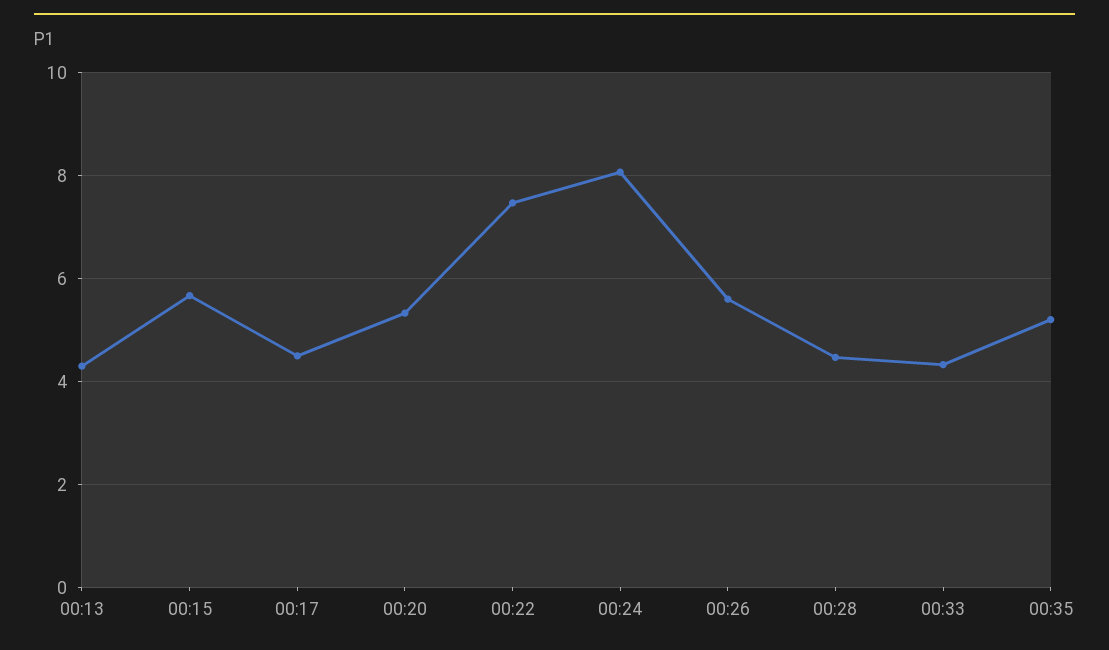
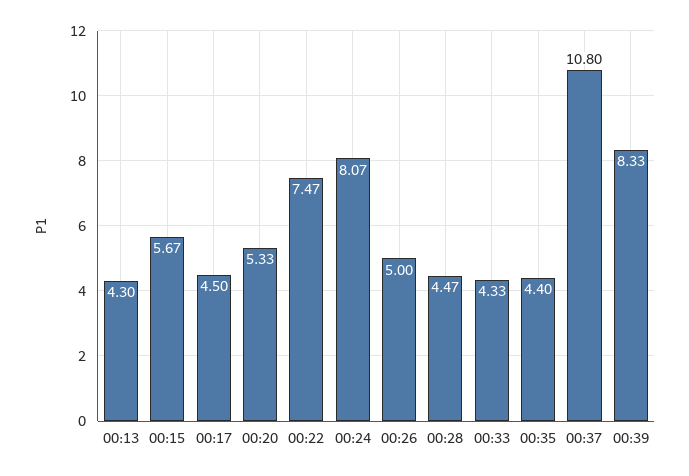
00:26: 5.6 -> 5
00:35: 5.2 -> 4.4
00:37: none -> 10.8
00:39: none -> 8.33

